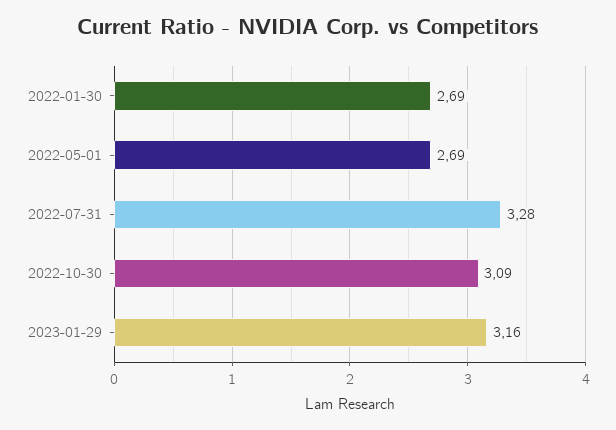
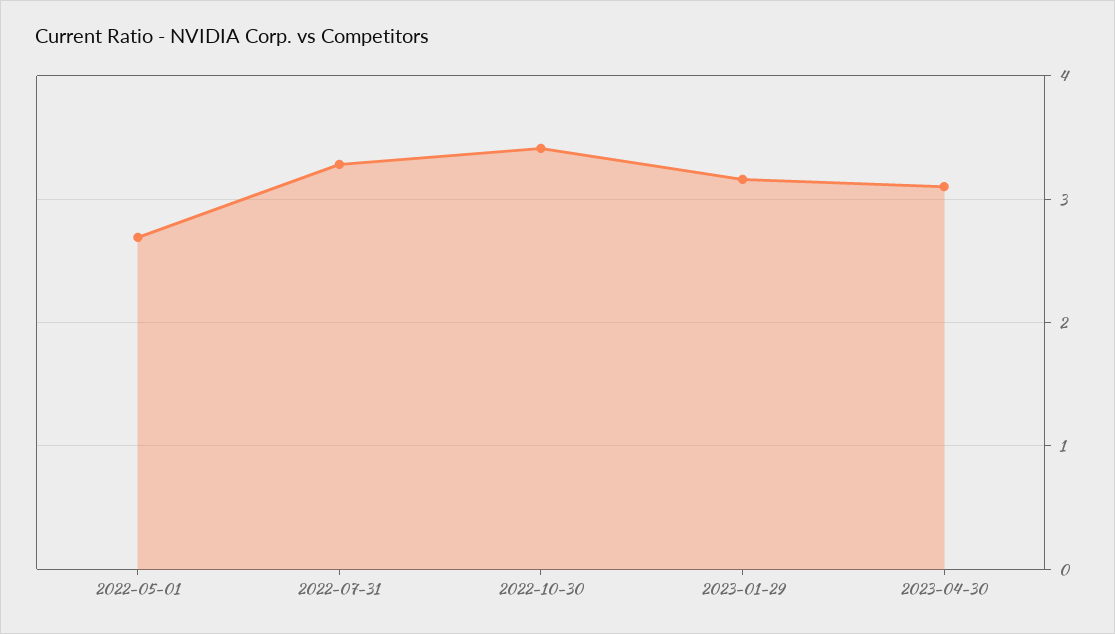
2022-01-30: 2.69 -> none
2022-10-30: 3.09 -> 3.4
2023-04-30: none -> 3.1

